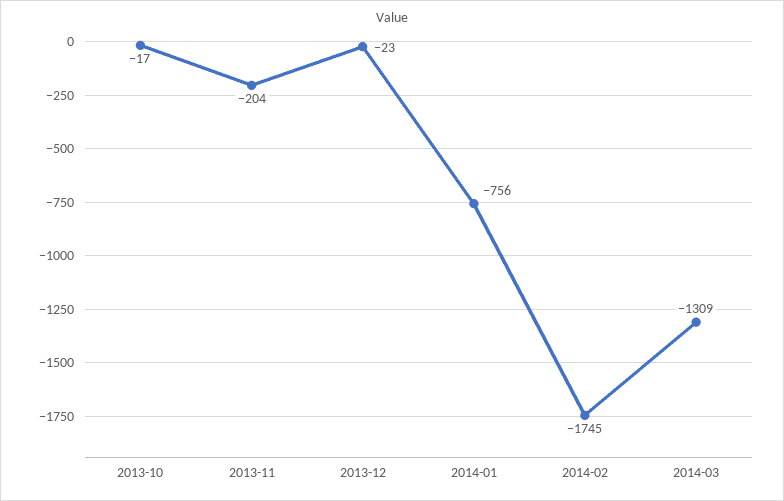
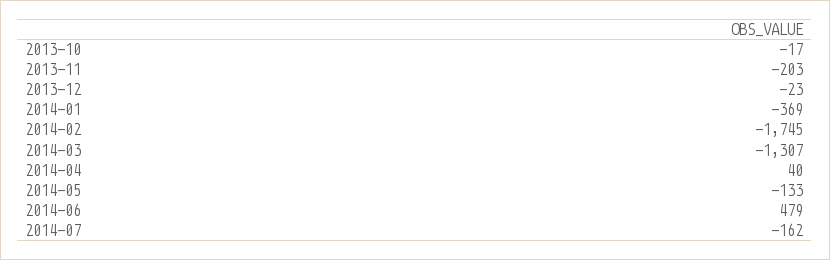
2013-11: -204 -> -203
2014-01: -756 -> -369
2014-03: -1309 -> -1307
2014-04: none -> 40
2014-05: none -> -133
2014-06: none -> 479
2014-07: none -> -162

